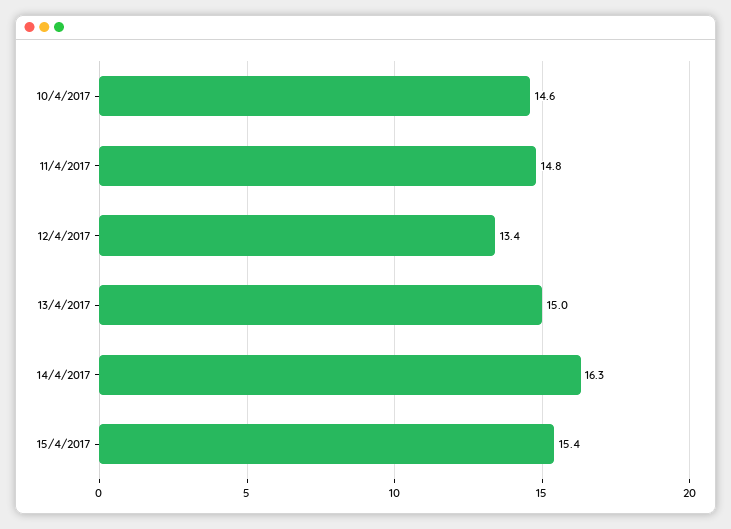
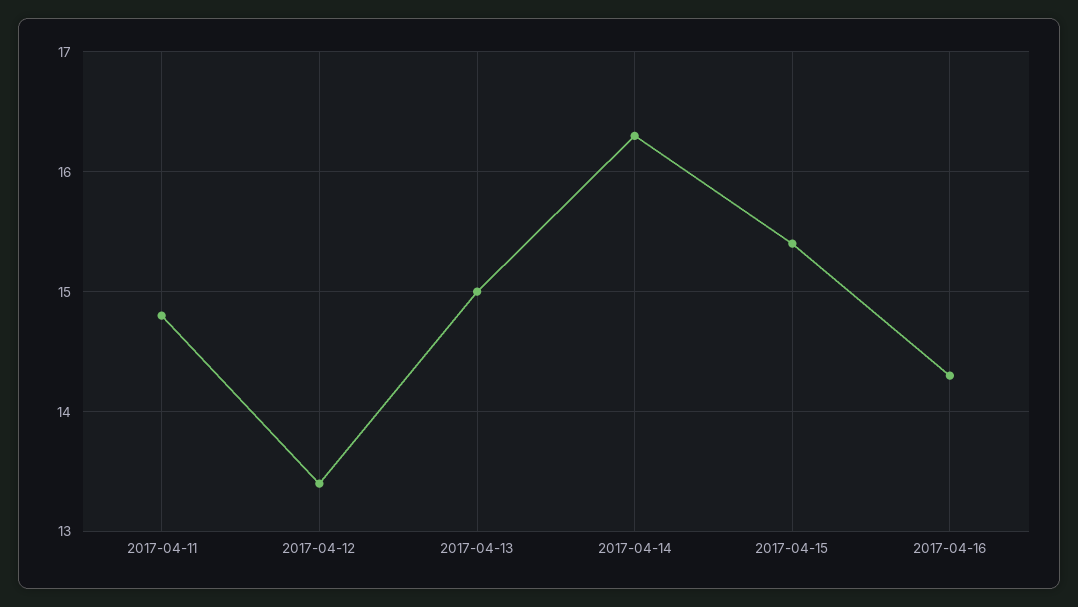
10/4/2017: 14.6 -> none
2017-04-16: none -> 14.3

